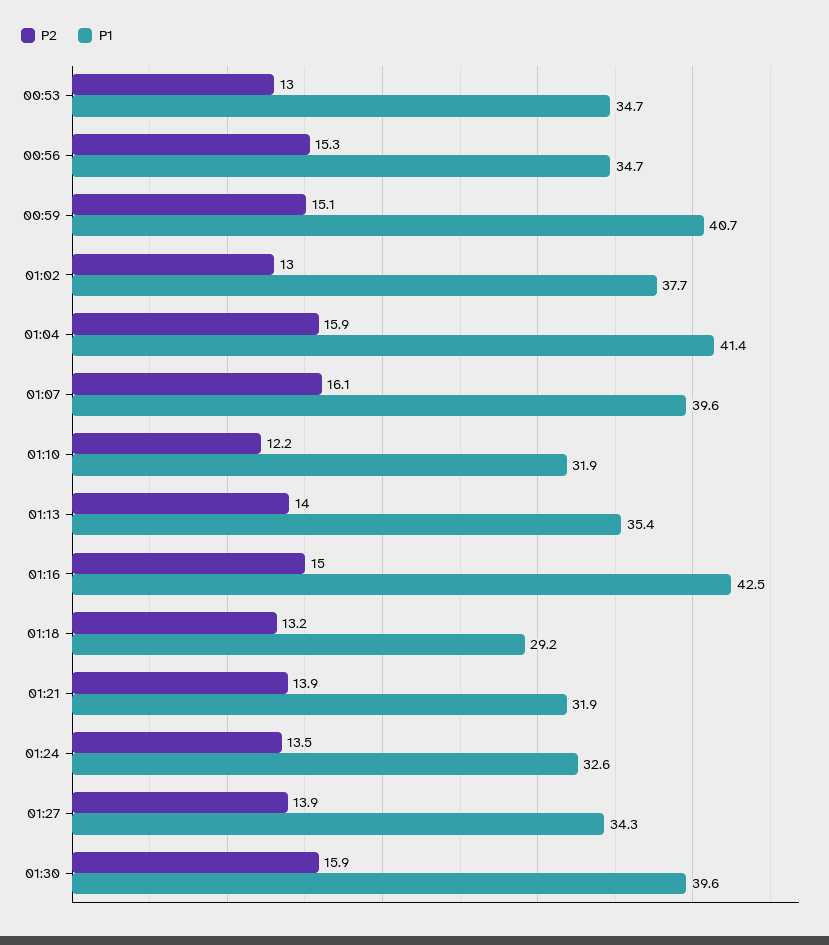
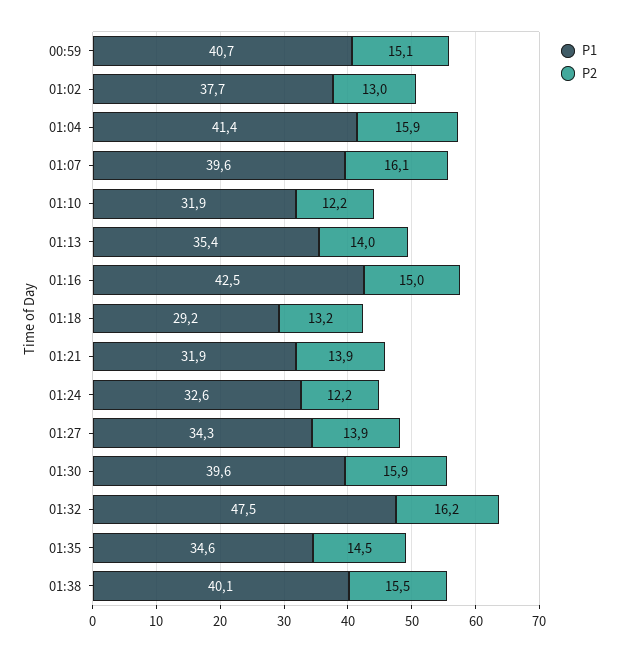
P2, 00:53: 13 -> none
P1, 00:53: 34.7 -> none
P2, 00:56: 15.3 -> none
P1, 00:56: 34.7 -> none
P2, 01:24: 13.5 -> 12.2
P1, 01:32: none -> 47.5
P2, 01:32: none -> 16.2
P1, 01:35: none -> 34.6
P2, 01:35: none -> 14.5
P1, 01:38: none -> 40.1
P2, 01:38: none -> 15.5

